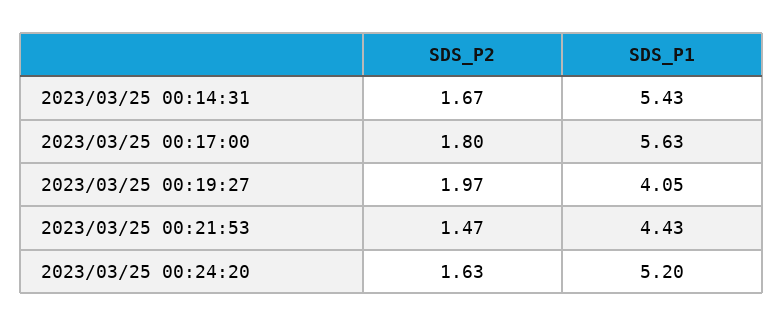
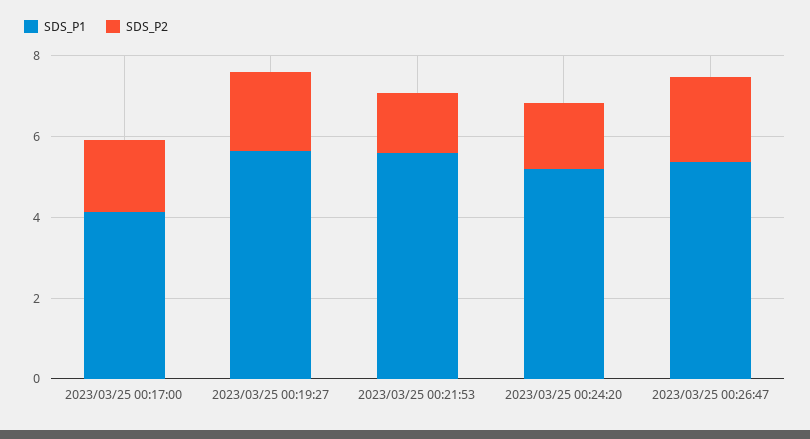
SDS_P2, 2023/03/25 00:14:31: 1.67 -> none
SDS_P1, 2023/03/25 00:14:31: 5.43 -> none
SDS_P1, 2023/03/25 00:17:00: 5.63 -> 4
SDS_P1, 2023/03/25 00:19:27: 4.05 -> 5.5
SDS_P1, 2023/03/25 00:21:53: 4.43 -> 5.5
SDS_P1, 2023/03/25 00:26:47: none -> 5.5
SDS_P2, 2023/03/25 00:26:47: none -> 2

